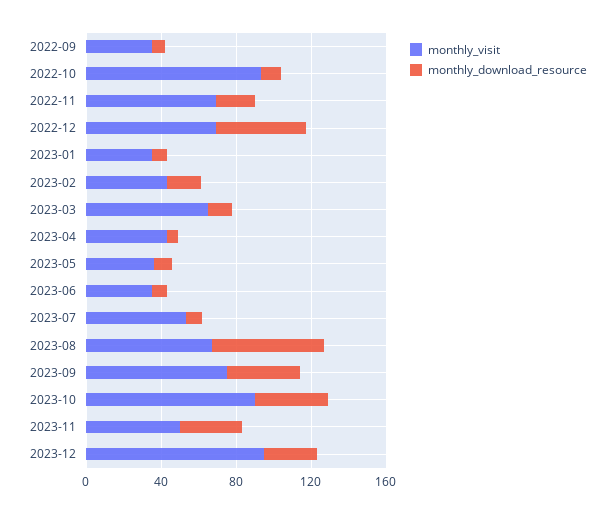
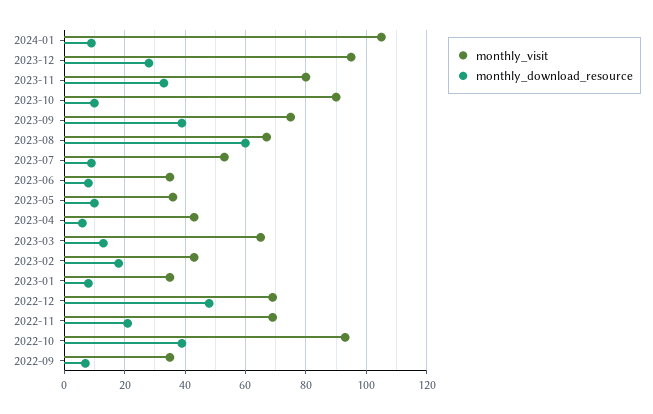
monthly_download_resource, 2022-10: 10 -> 40
monthly_download_resource, 2023-10: 40 -> 10
monthly_visit, 2023-11: 50 -> 80
monthly_visit, 2024-01: none -> 105
monthly_download_resource, 2024-01: none -> 10

